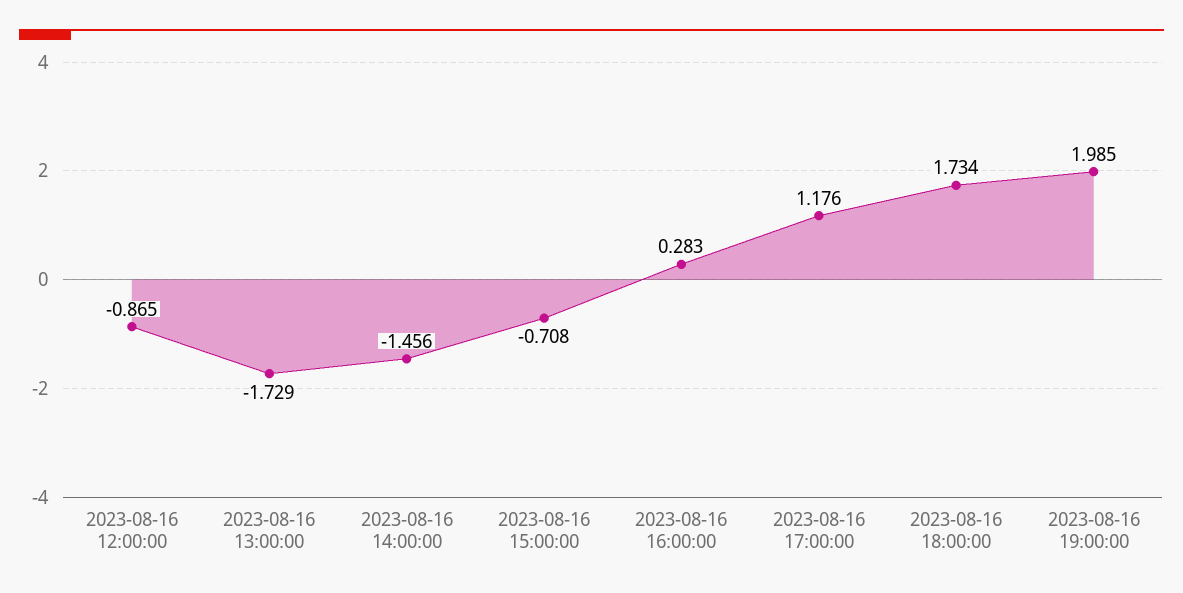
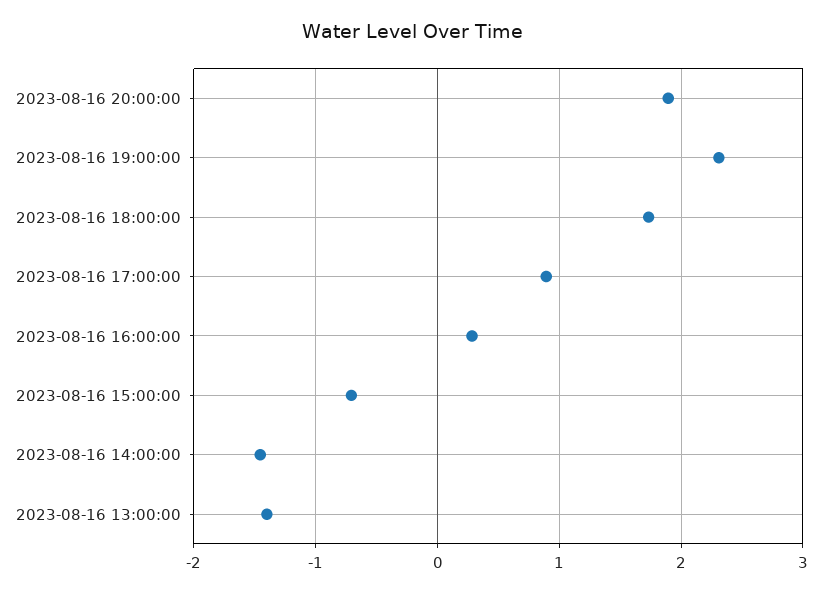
2023-08-16 12:00:00: -0.865 -> none
2023-08-16 13:00:00: -1.729 -> -1.4
2023-08-16 17:00:00: 1.176 -> 0.9
2023-08-16 19:00:00: 1.985 -> 2.3
2023-08-16 20:00:00: none -> 1.9

